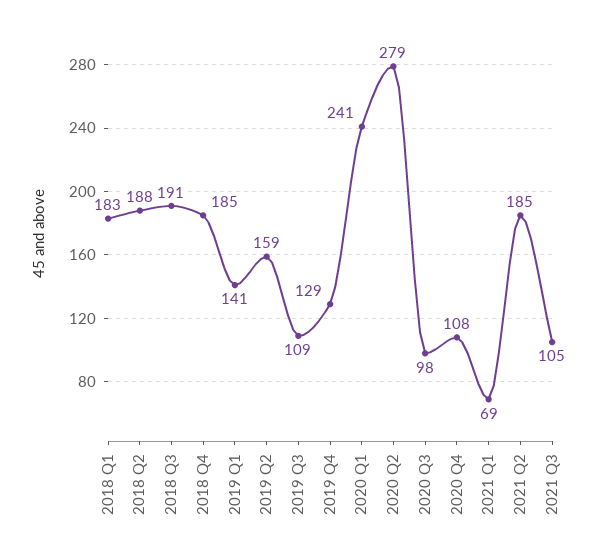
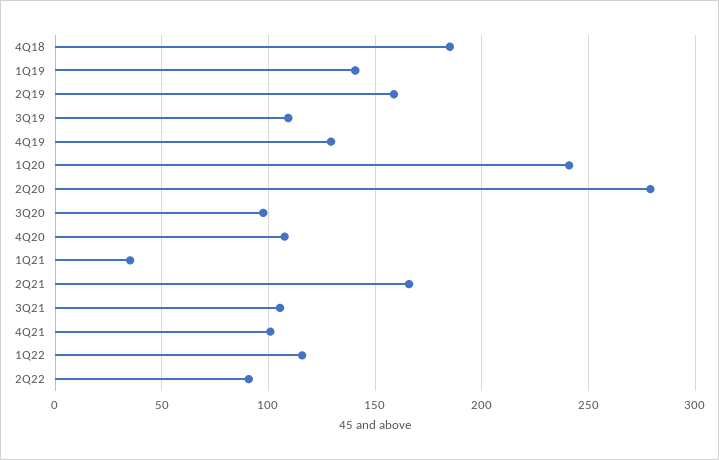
2018 Q1: 183 -> none
2018 Q2: 188 -> none
2018 Q3: 191 -> none
2021 Q1: 69 -> 35
2021 Q2: 185 -> 165
4Q21: none -> 100
1Q22: none -> 115
2Q22: none -> 90

